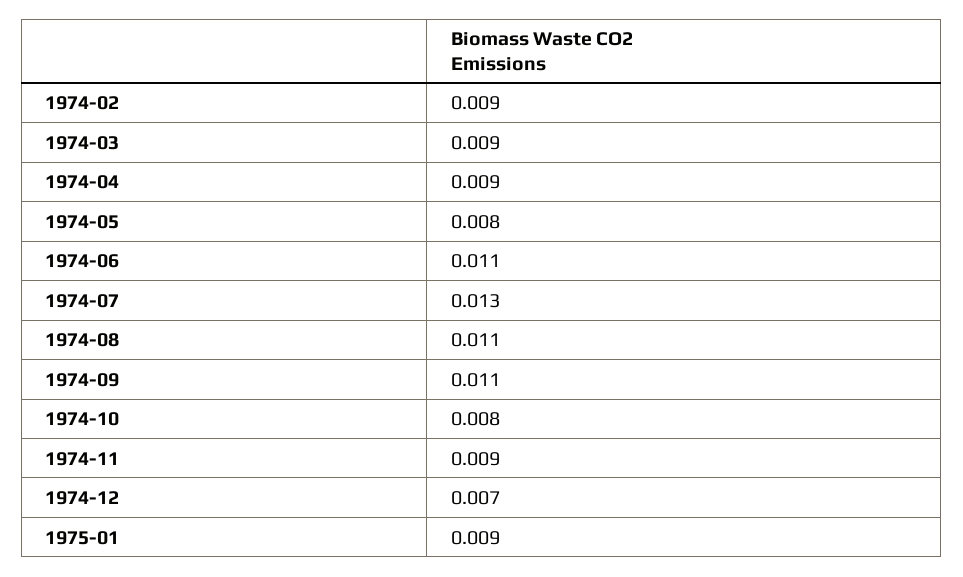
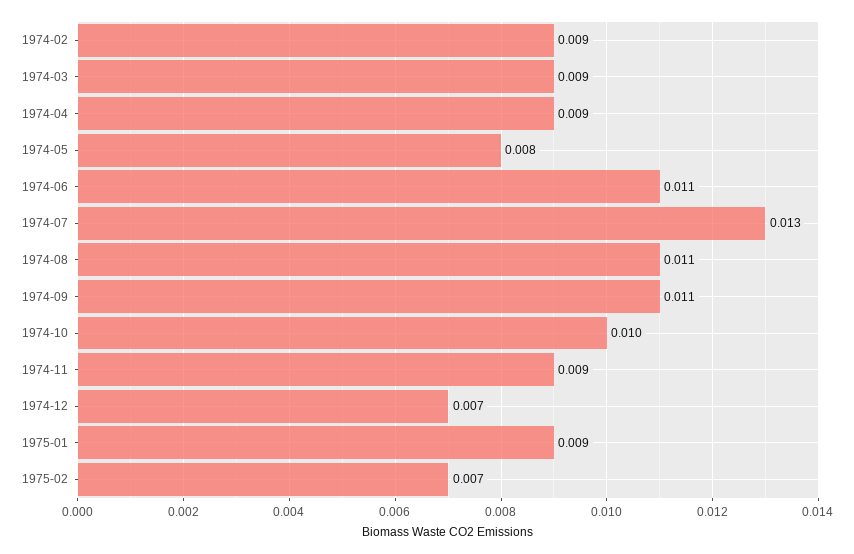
1974-10: 0.008 -> 0.01
1975-02: none -> 0.007

